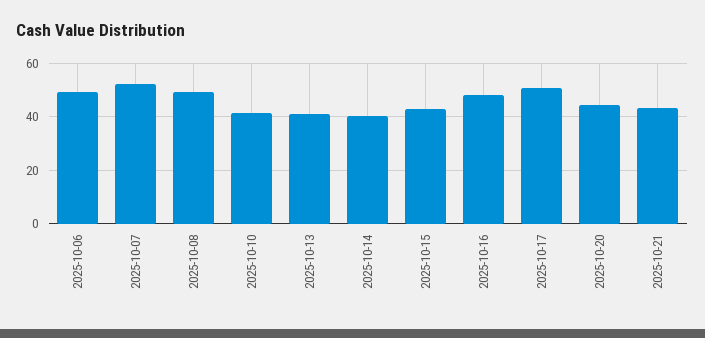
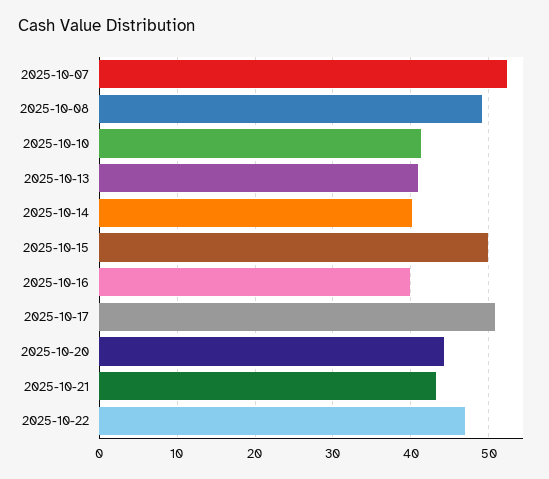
2025-10-06: 50 -> none
2025-10-15: 42.5 -> 50
2025-10-16: 47.5 -> 40
2025-10-22: none -> 47

